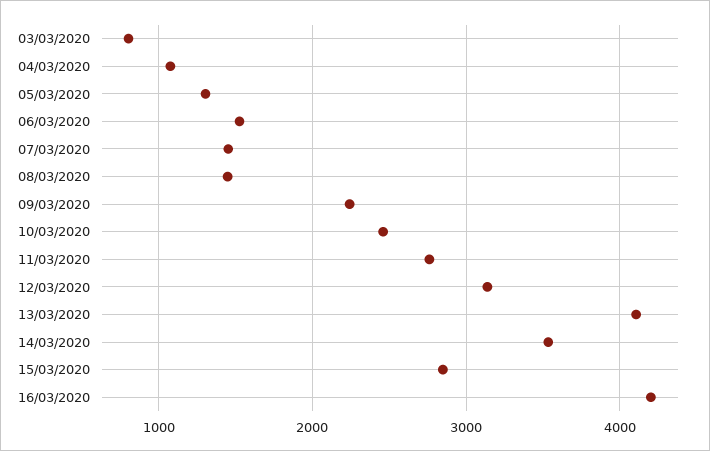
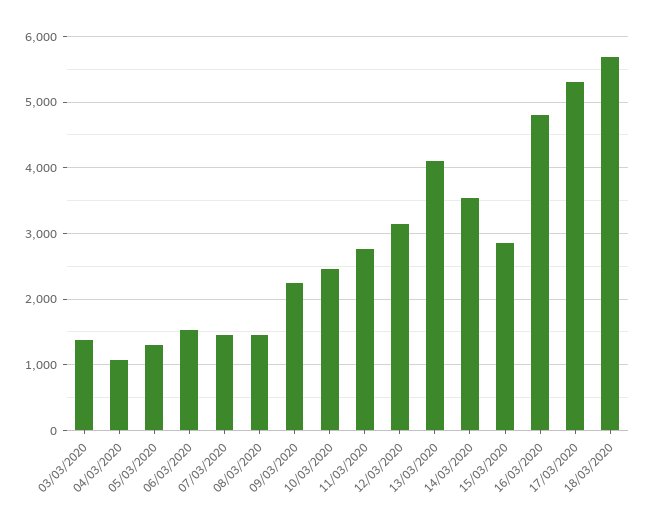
03/03/2020: 800 -> 1400
16/03/2020: 4200 -> 4800
17/03/2020: none -> 5300
18/03/2020: none -> 5700

